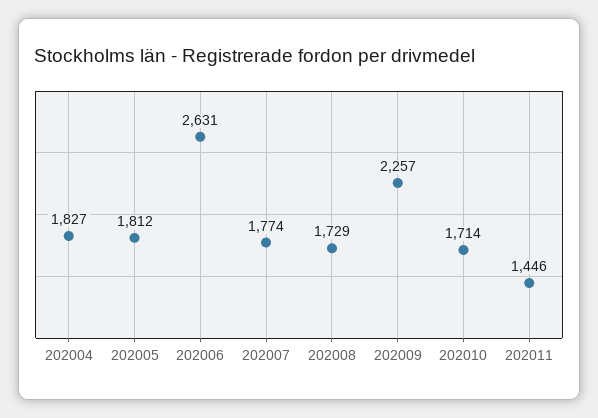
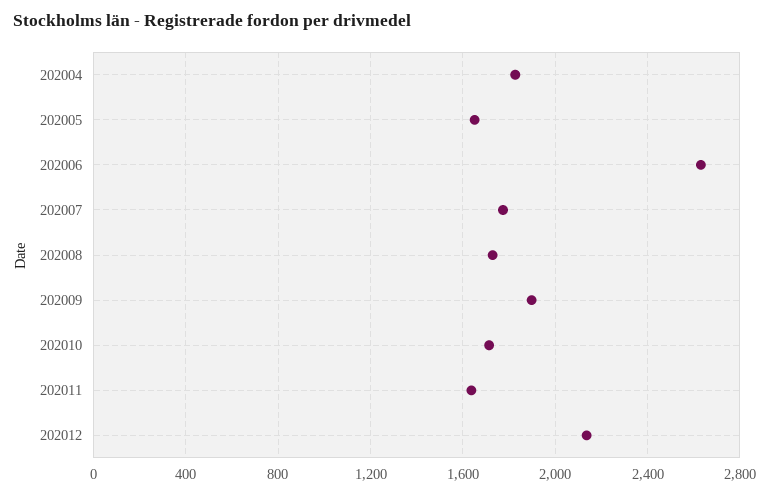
202005: 1812 -> 1650
202009: 2257 -> 1900
202011: 1446 -> 1650
202012: none -> 2150

